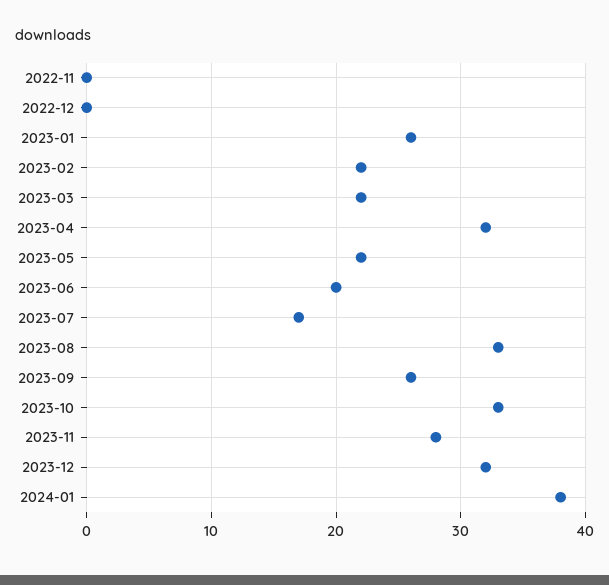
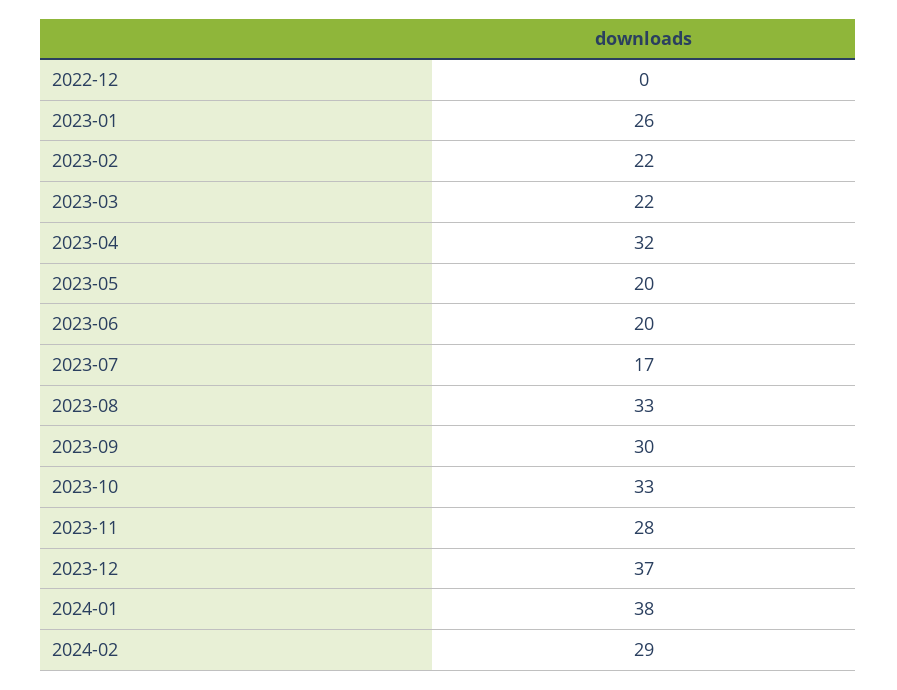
2022-11: 0 -> none
2023-05: 22 -> 20
2023-09: 26 -> 30
2023-12: 32 -> 37
2024-02: none -> 29

